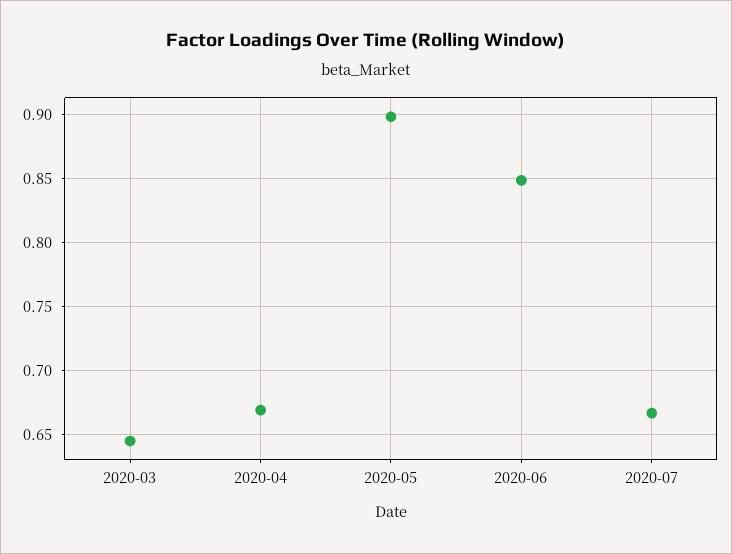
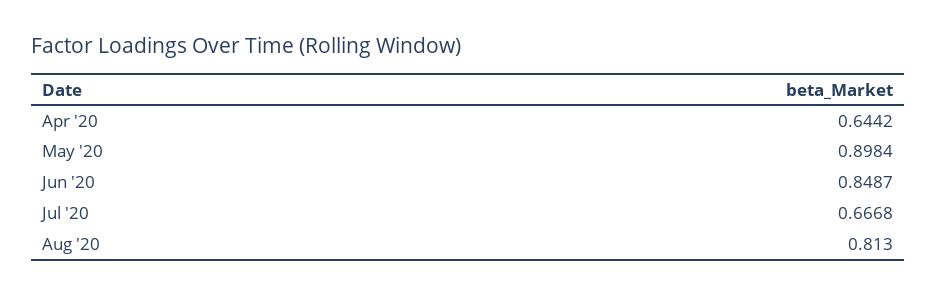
2020-03: 0.645 -> none
2020-04: 0.67 -> 0.6442
Aug '20: none -> 0.813

